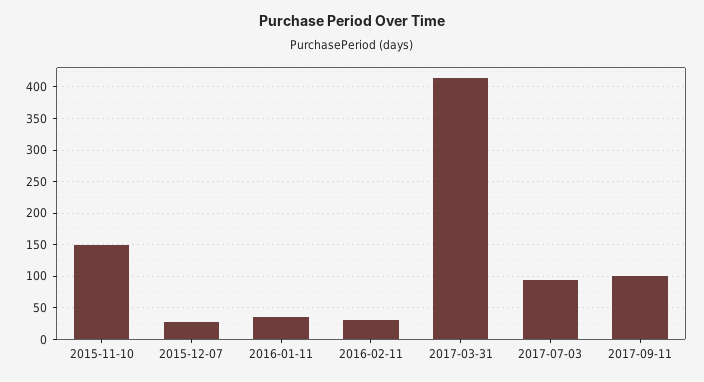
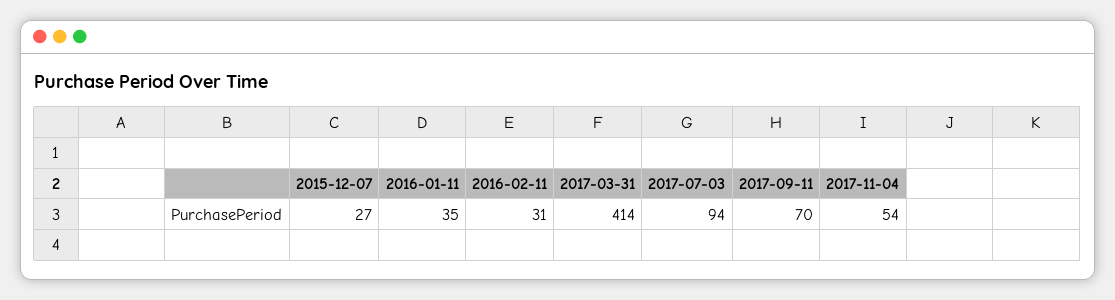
2015-11-10: 150 -> none
2017-09-11: 100 -> 70
2017-11-04: none -> 54

